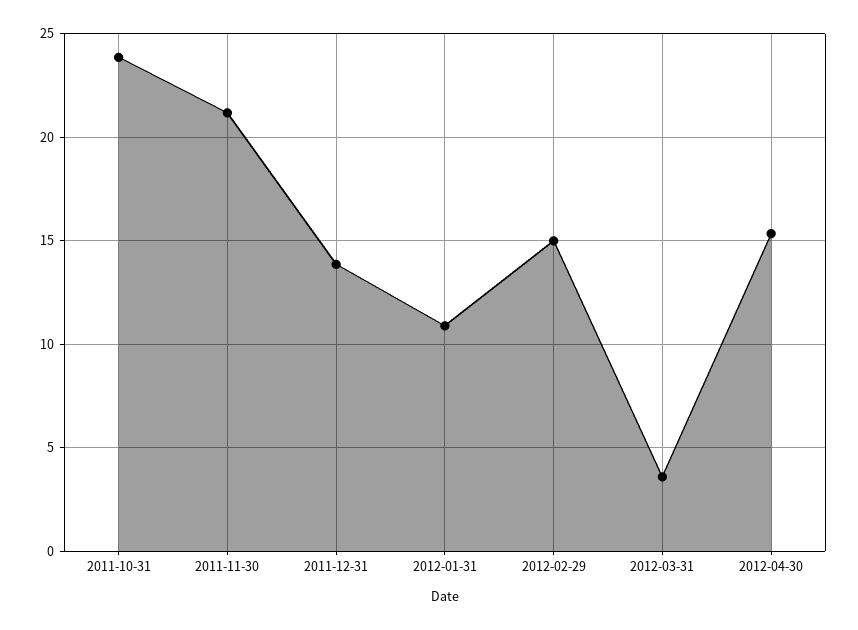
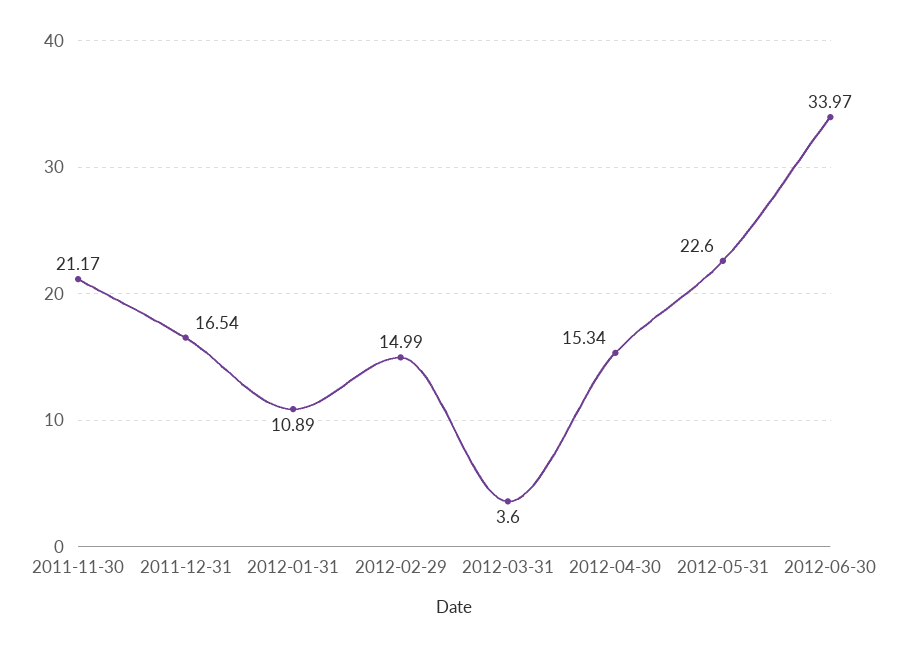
2011-10-31: 24 -> none
2011-12-31: 14 -> 16.54
2012-05-31: none -> 22.6
2012-06-30: none -> 33.97

